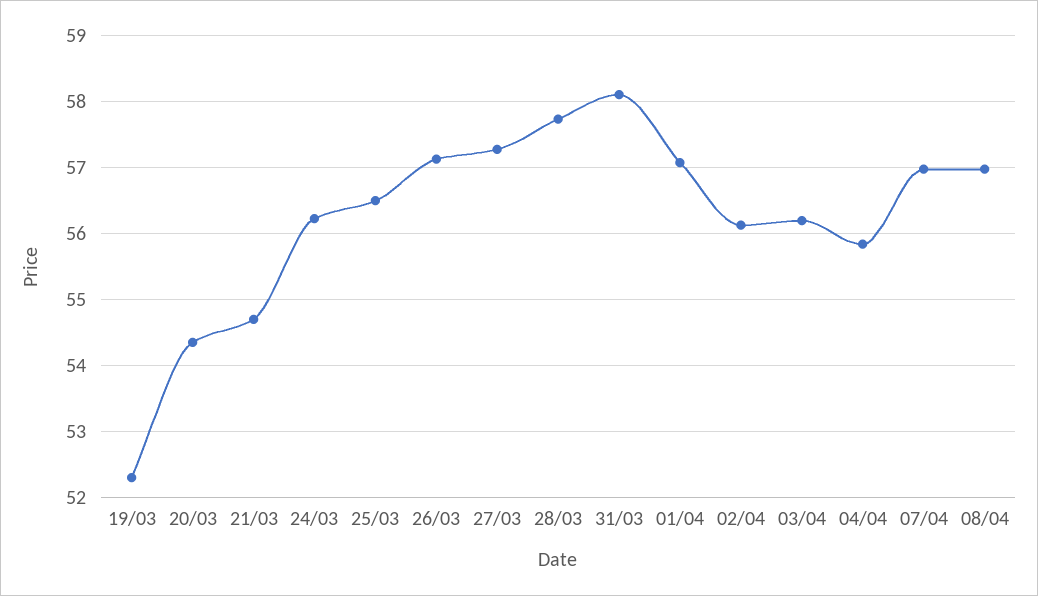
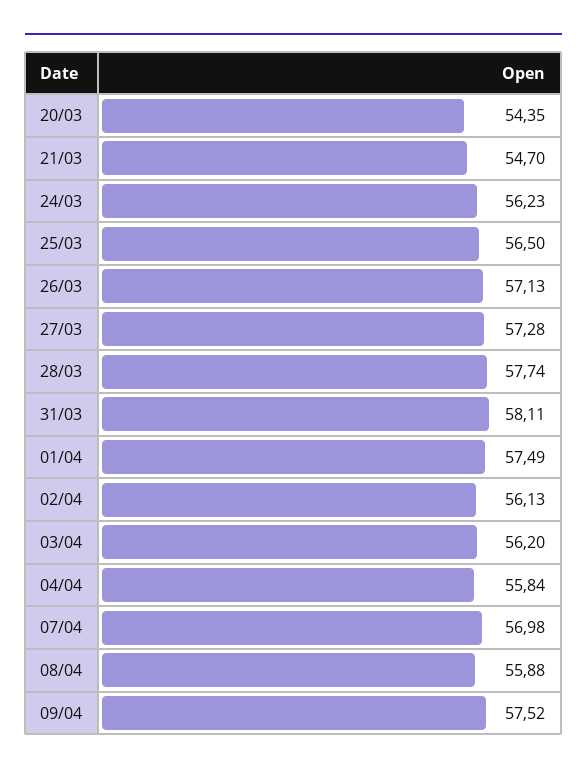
19/03: 52.3 -> none
01/04: 57.1 -> 57.49
08/04: 57 -> 55.88
09/04: none -> 57.52

